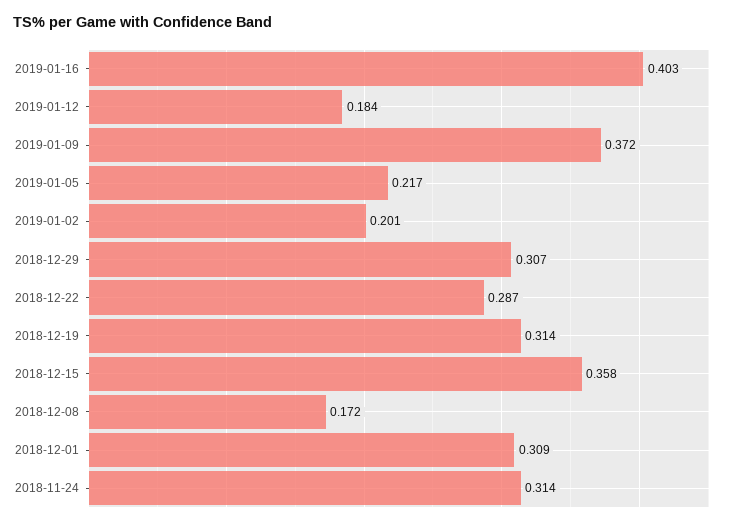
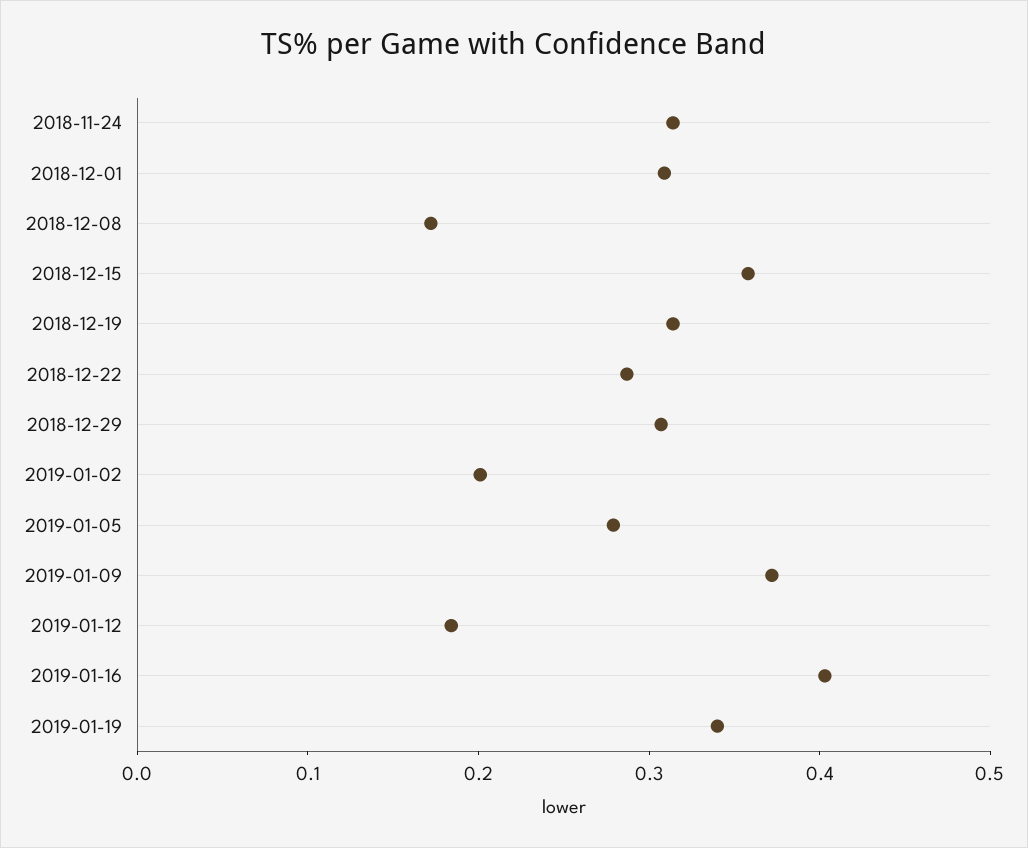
2019-01-05: 0.217 -> 0.28
2019-01-19: none -> 0.34

